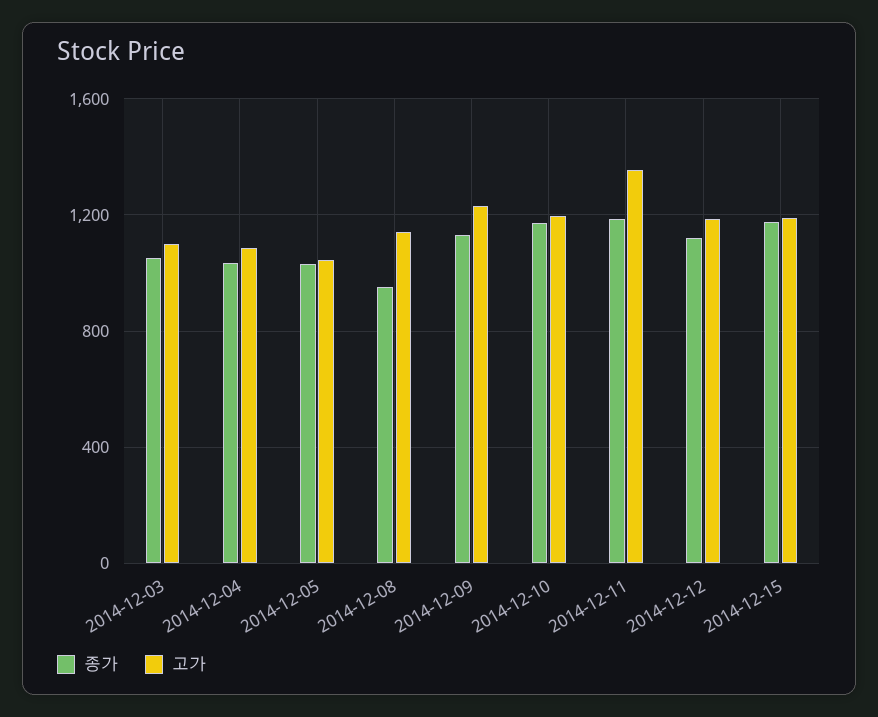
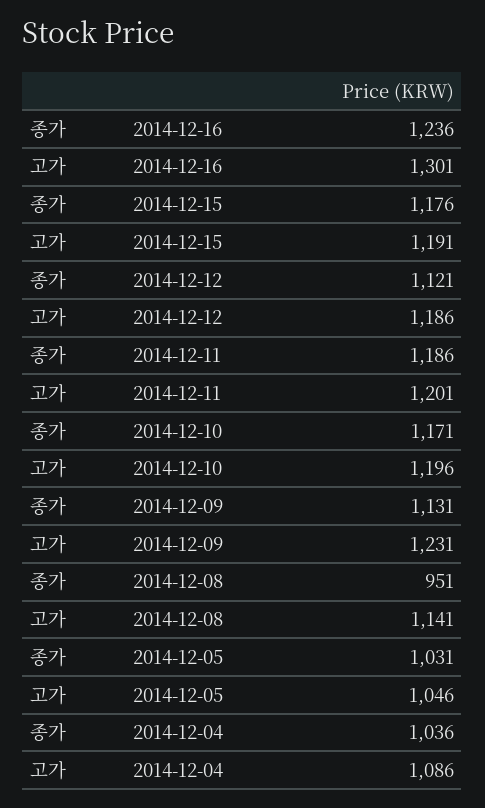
종가, 2014-12-03: 1050 -> none
고가, 2014-12-03: 1100 -> none
고가, 2014-12-11: 1350 -> 1201
종가, 2014-12-16: none -> 1236
고가, 2014-12-16: none -> 1301

